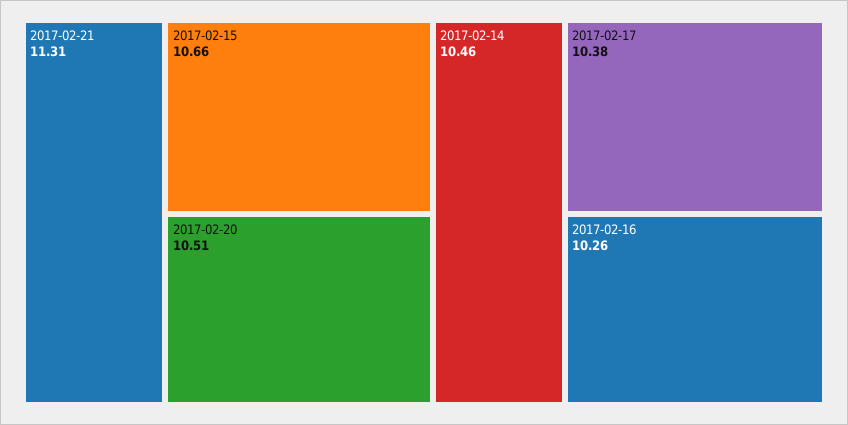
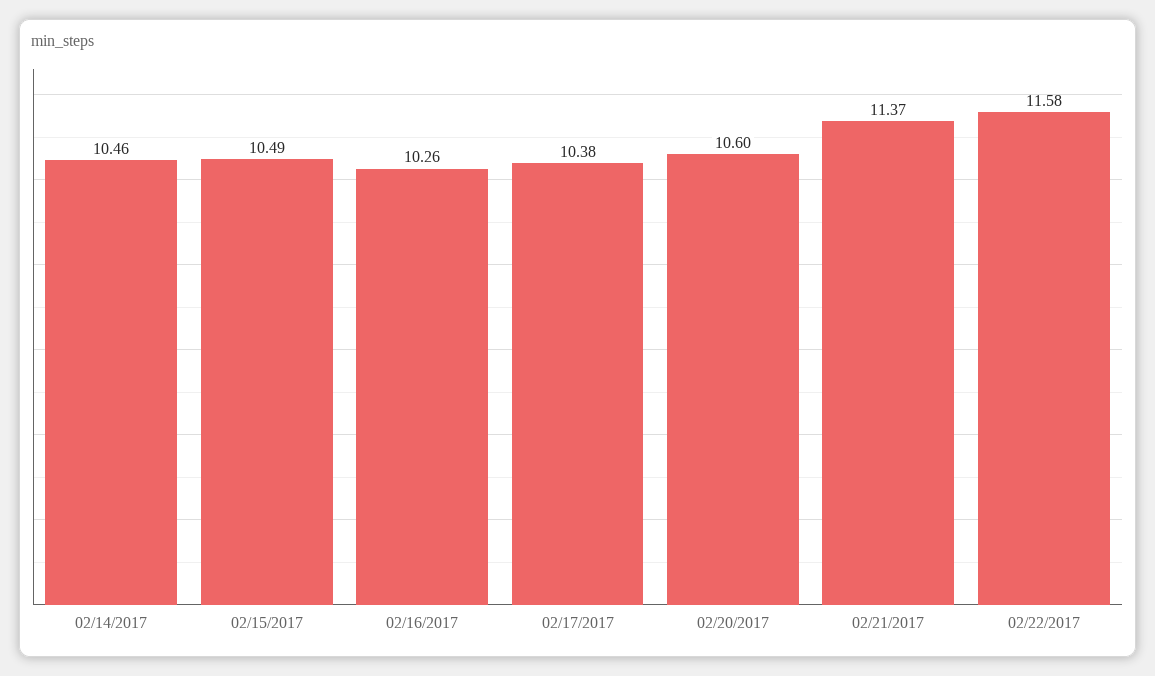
2017-02-21: 11.31 -> 11.37
2017-02-15: 10.66 -> 10.49
2017-02-20: 10.51 -> 10.6
02/22/2017: none -> 11.58

